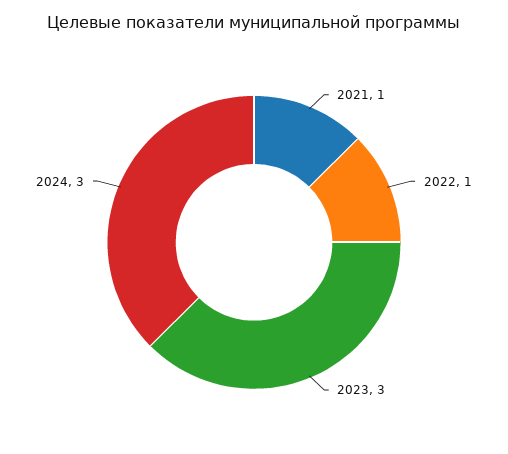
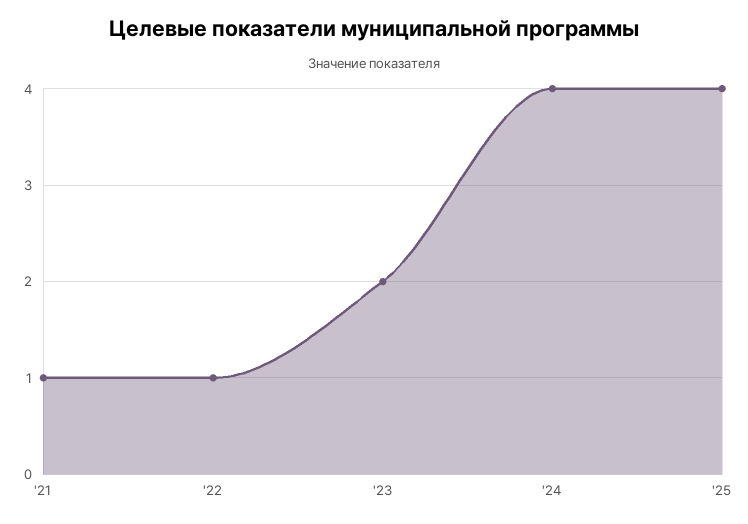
2023: 3 -> 2
2024: 3 -> 4
'25: none -> 4

